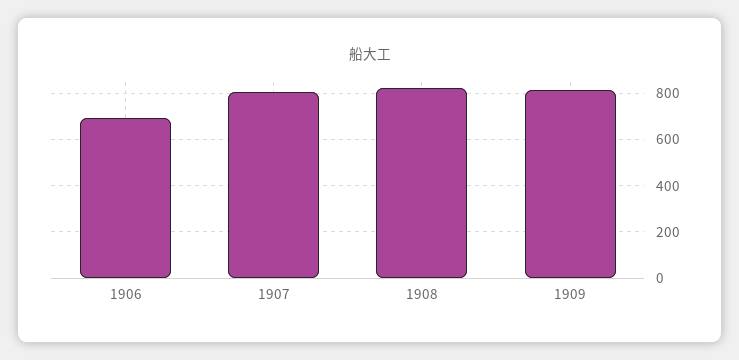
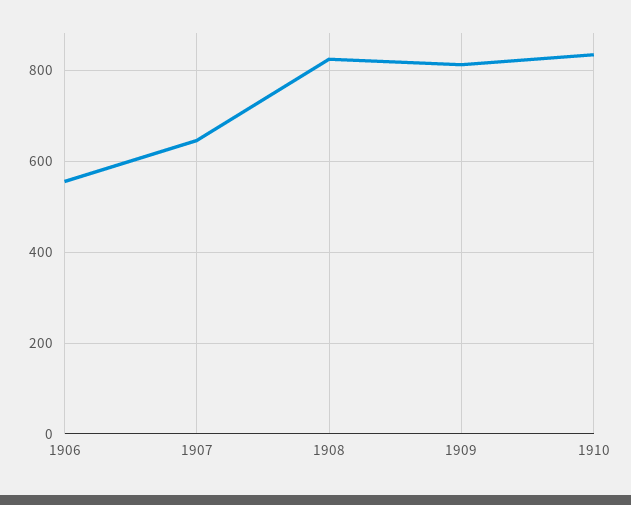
1906: 700 -> 560
1907: 800 -> 640
1910: none -> 840

